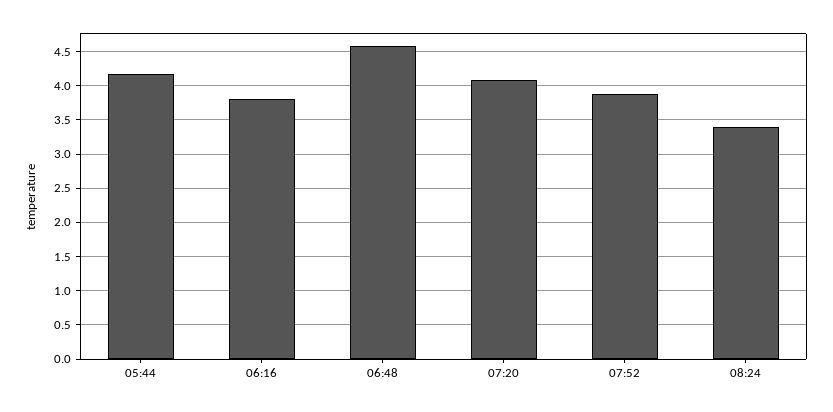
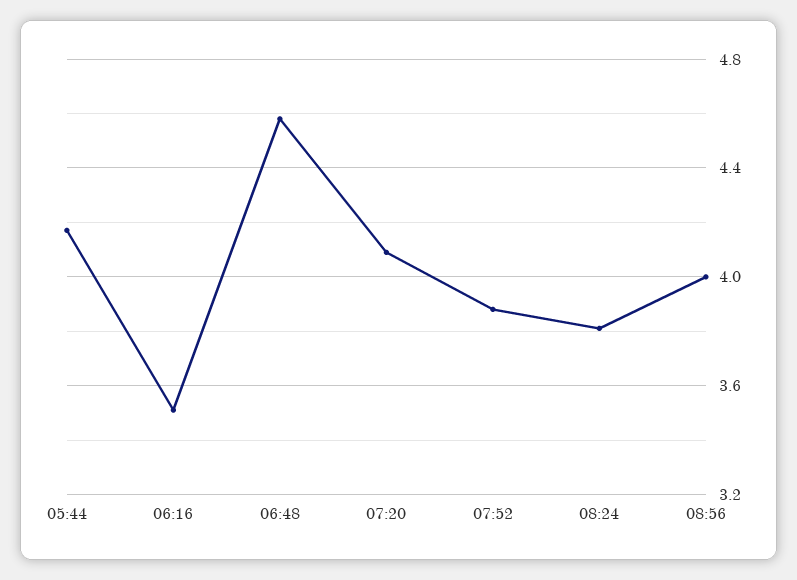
06:16: 3.8 -> 3.5
08:24: 3.4 -> 3.8
08:56: none -> 4

